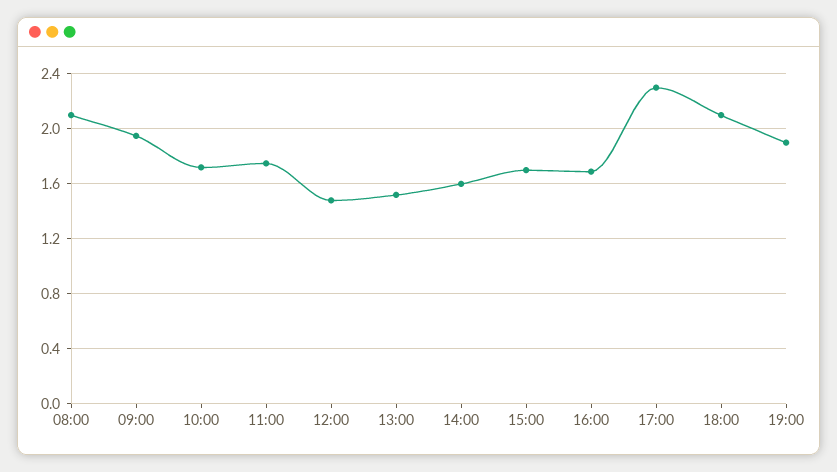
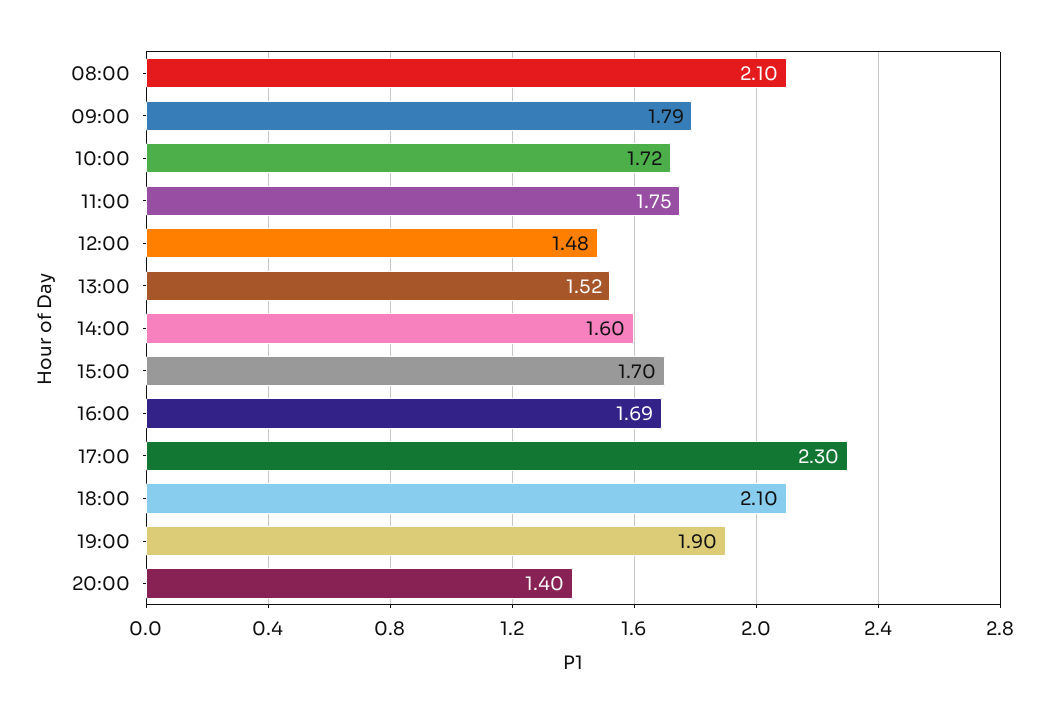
09:00: 1.95 -> 1.79
20:00: none -> 1.4

